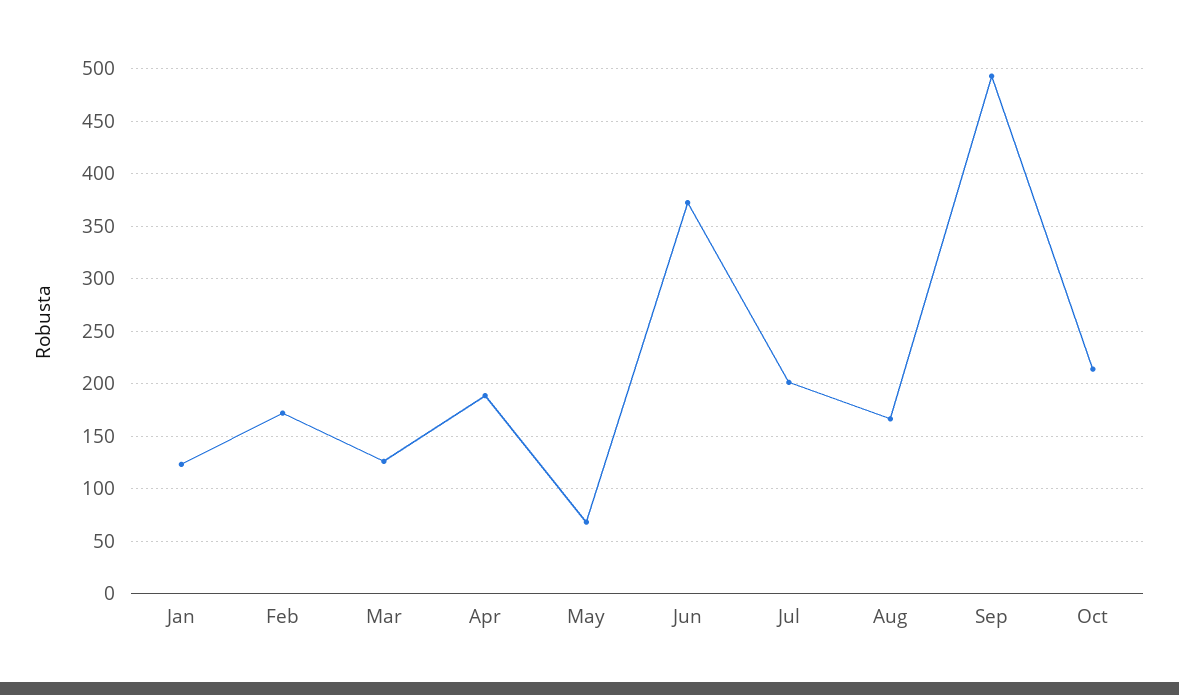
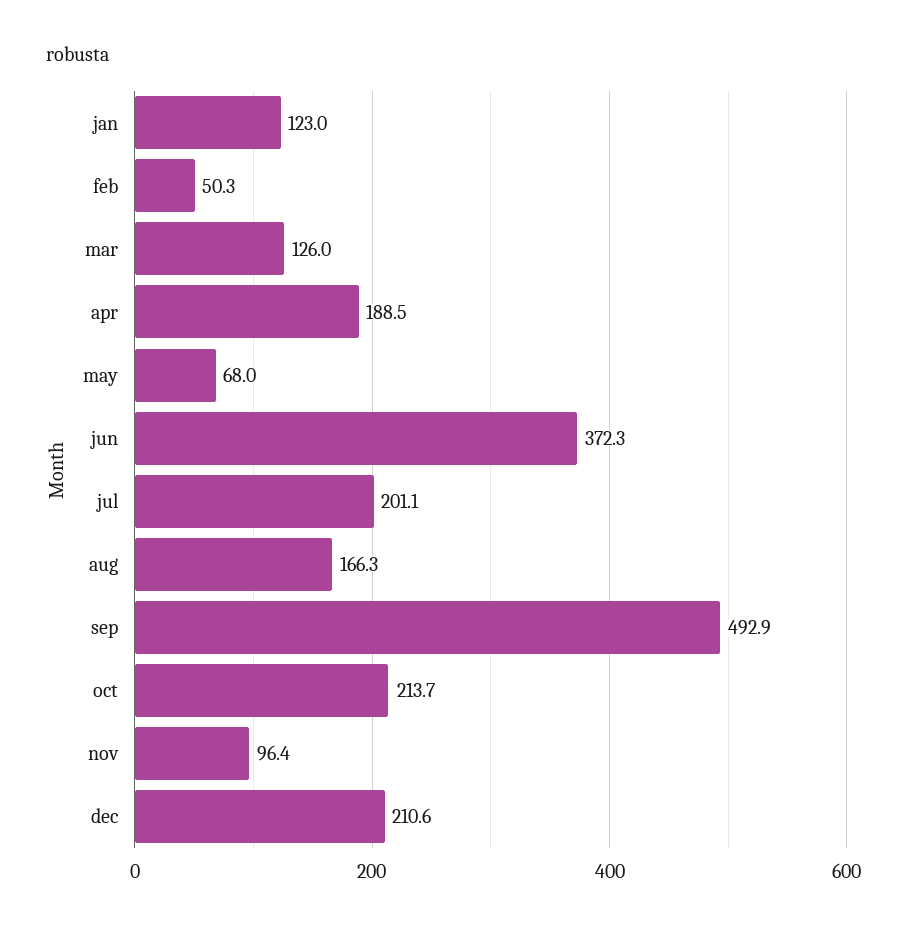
Feb: 170 -> 50.3
nov: none -> 96.4
dec: none -> 210.6

